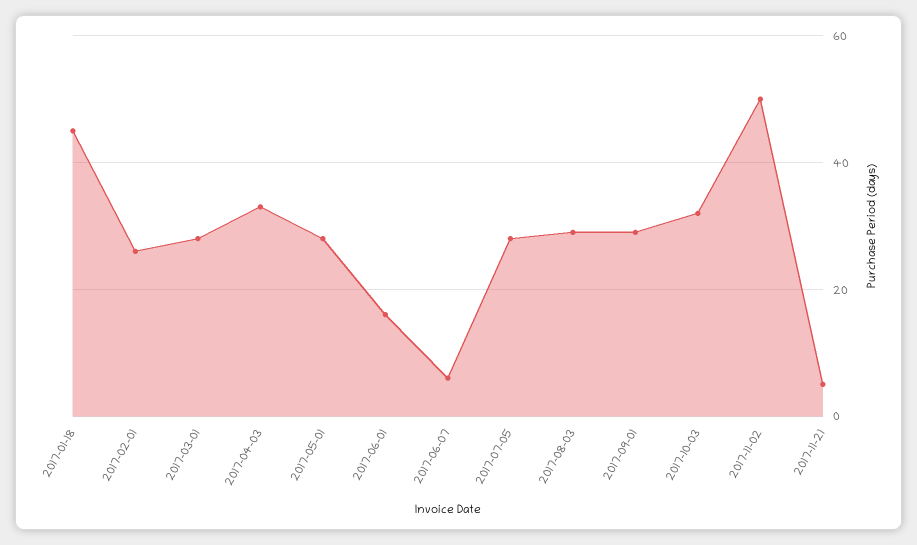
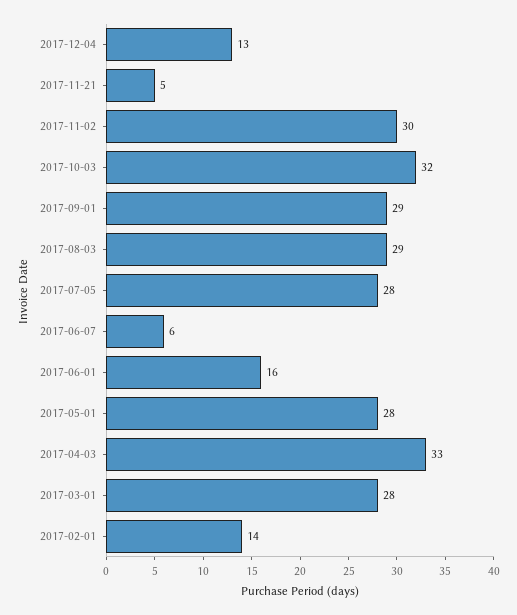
2017-01-18: 45 -> none
2017-02-01: 25 -> 14
2017-11-02: 50 -> 30
2017-12-04: none -> 13

